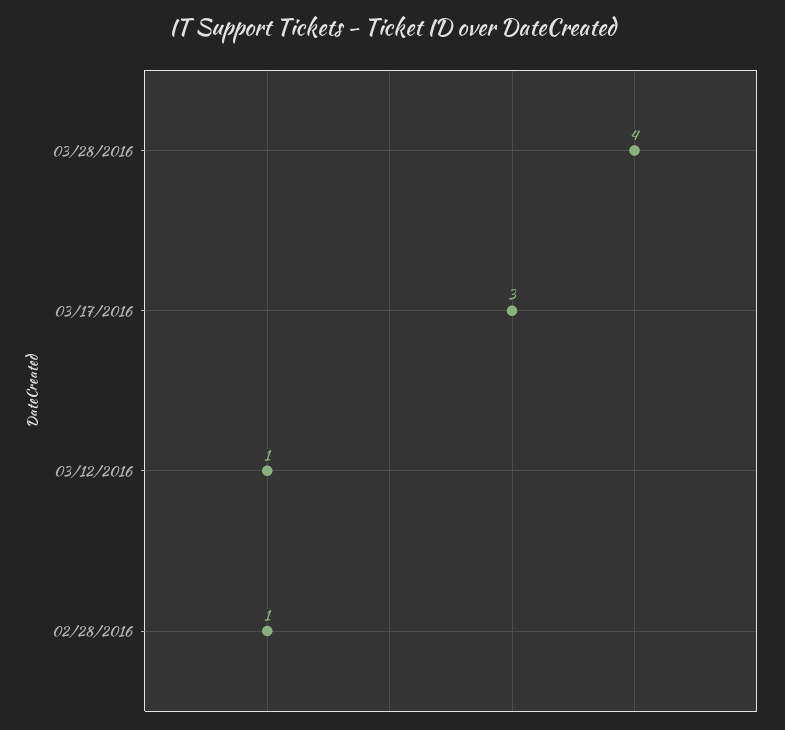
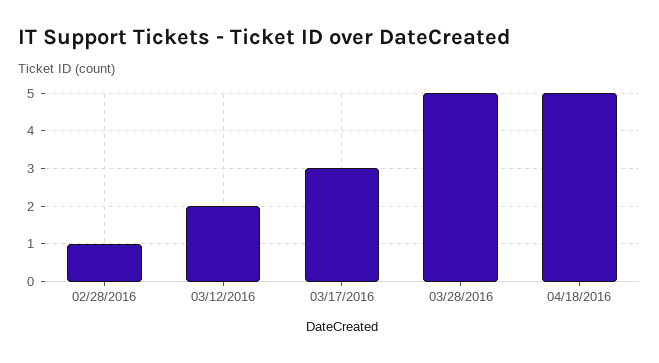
03/28/2016: 4 -> 5
03/12/2016: 1 -> 2
04/18/2016: none -> 5

